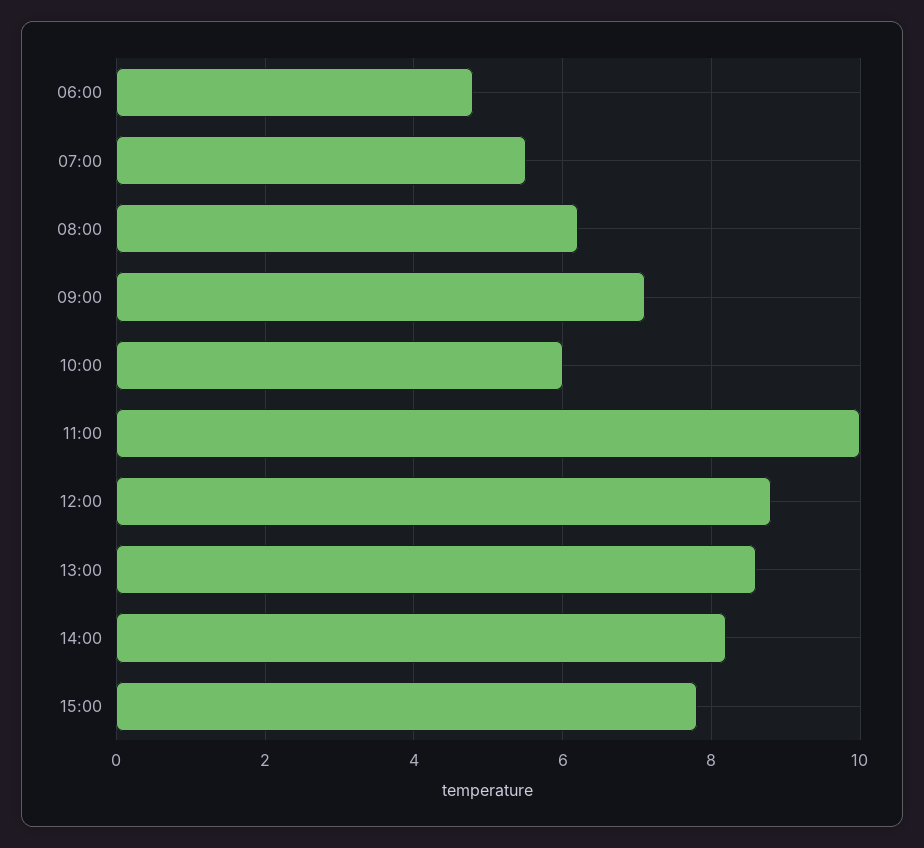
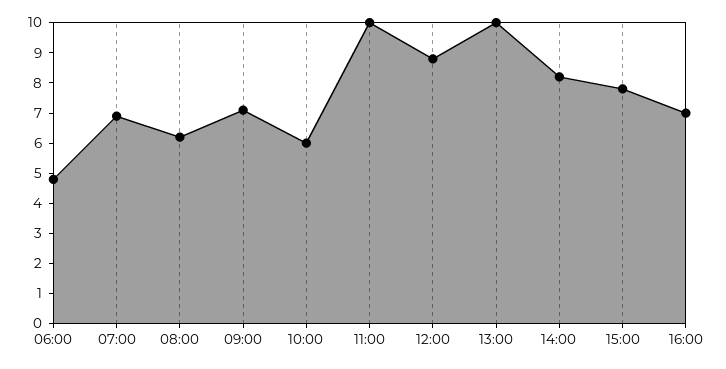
07:00: 5.5 -> 7
13:00: 8.5 -> 10
16:00: none -> 7

